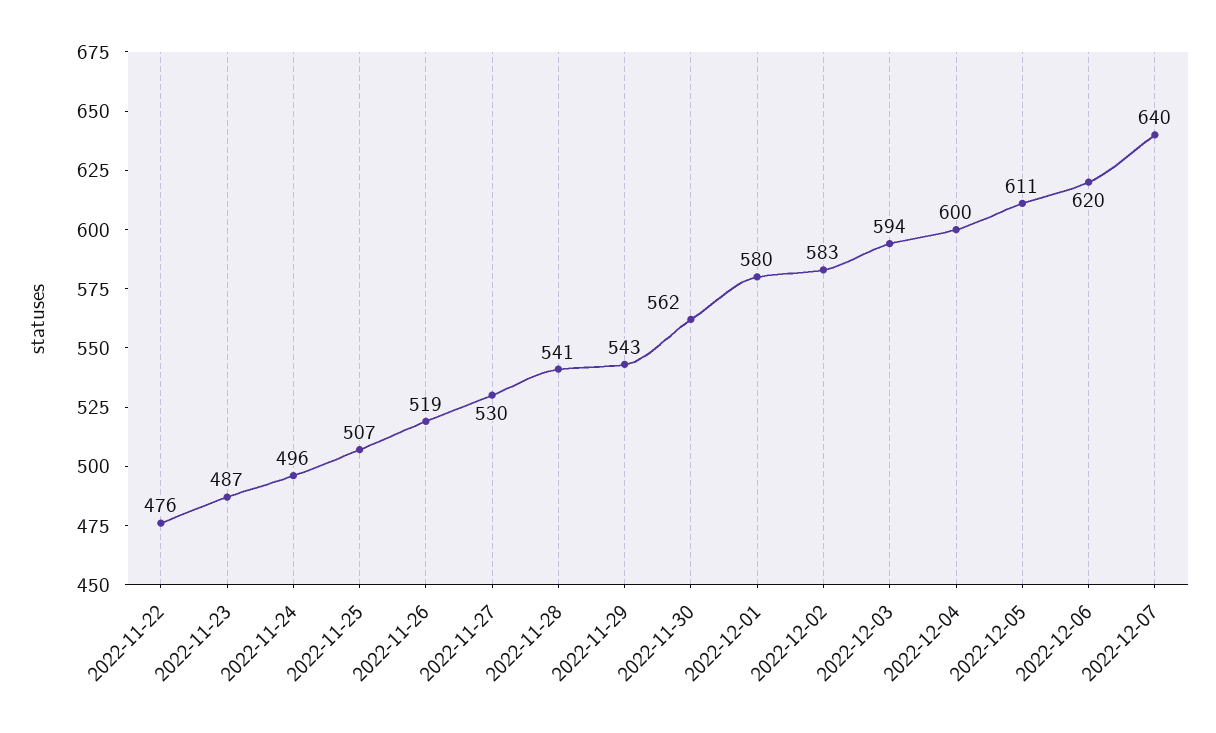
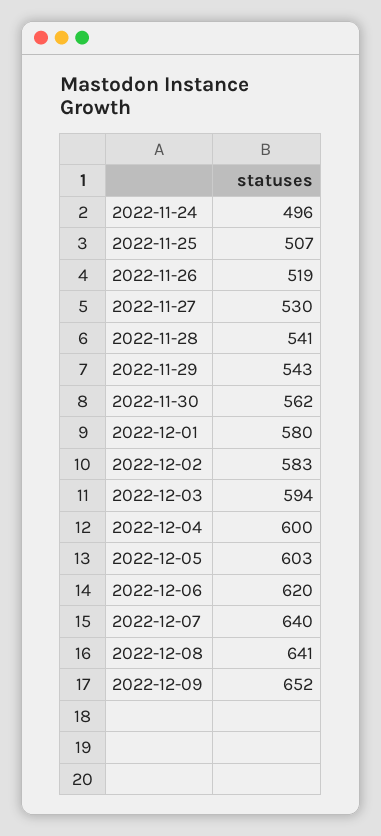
2022-11-22: 476 -> none
2022-11-23: 487 -> none
2022-12-05: 611 -> 603
2022-12-08: none -> 641
2022-12-09: none -> 652

